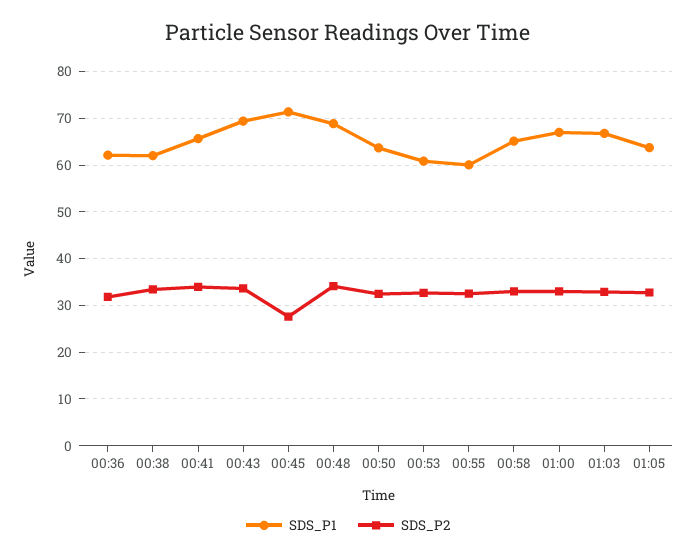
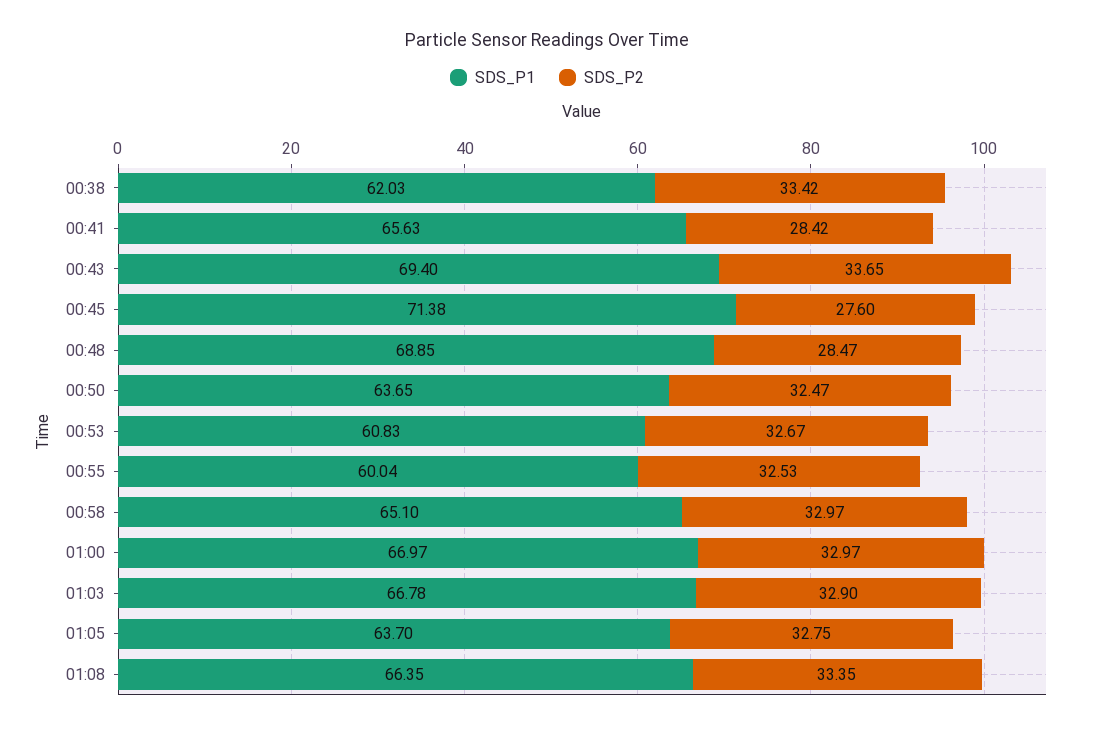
SDS_P1, 00:36: 62 -> none
SDS_P2, 00:36: 32 -> none
SDS_P2, 00:41: 34 -> 28.42
SDS_P2, 00:48: 34 -> 28.47
SDS_P1, 01:08: none -> 66.35
SDS_P2, 01:08: none -> 33.35

